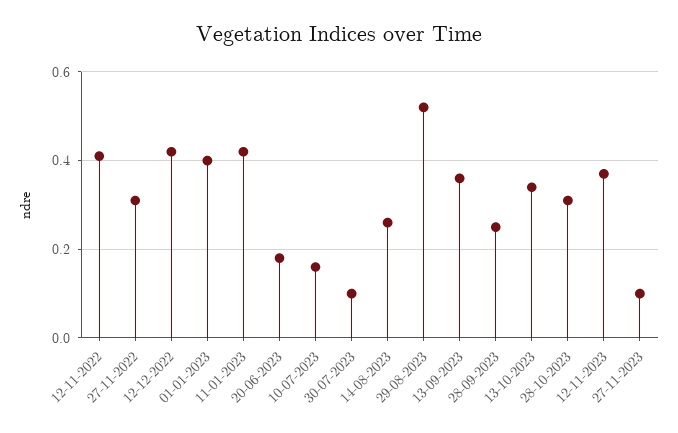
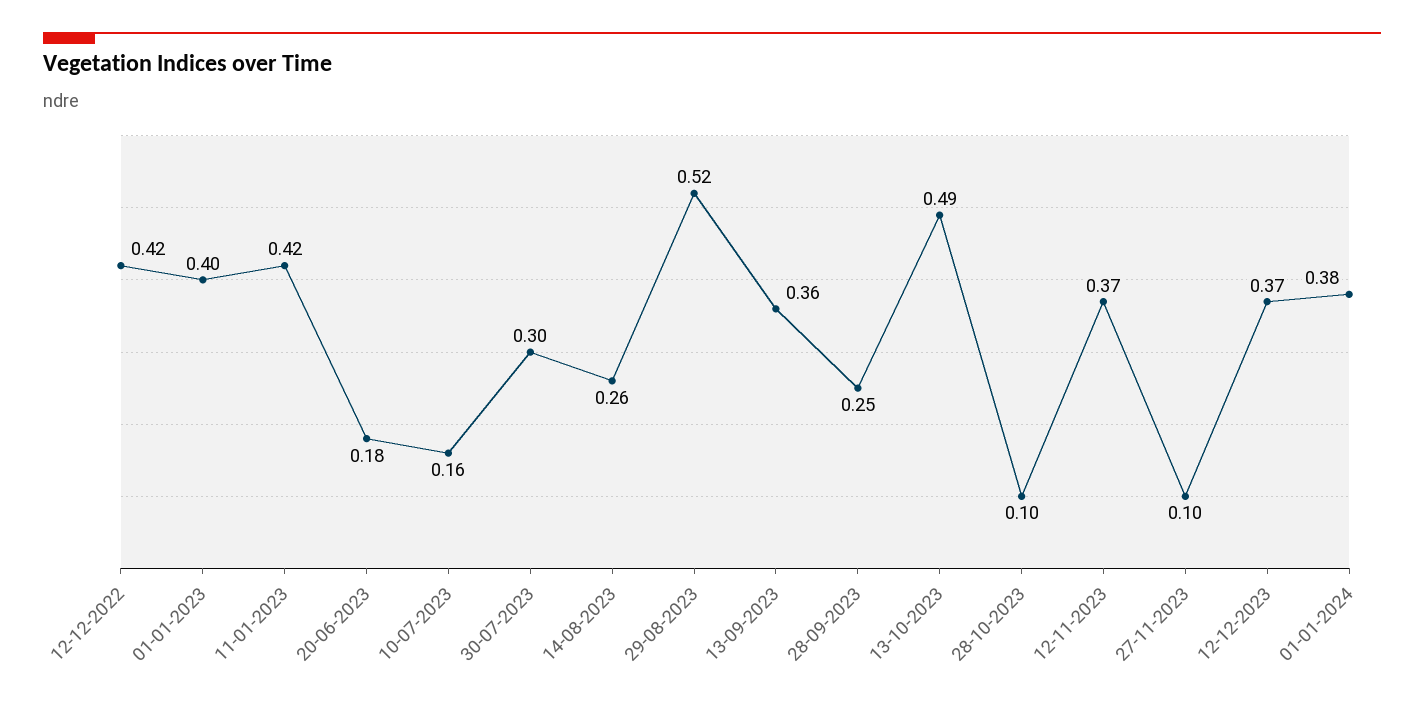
12-11-2022: 0.4 -> none
27-11-2022: 0.3 -> none
30-07-2023: 0.1 -> 0.3
13-10-2023: 0.35 -> 0.49
28-10-2023: 0.3 -> 0.1
12-12-2023: none -> 0.37
01-01-2024: none -> 0.38

